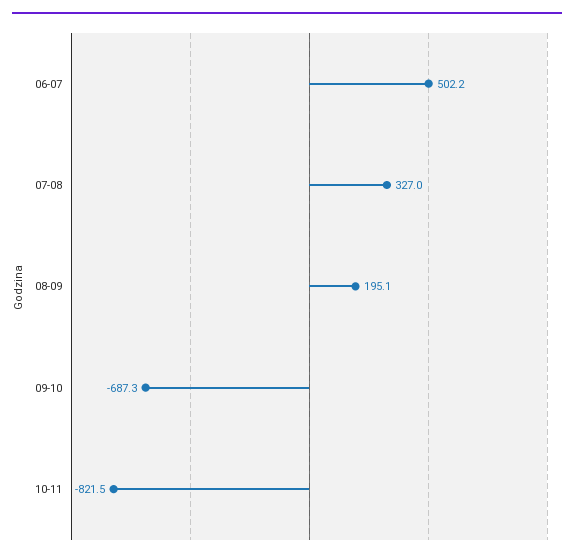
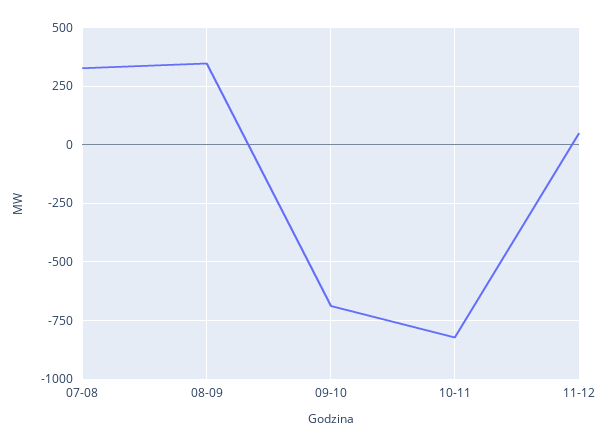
06-07: 502.2 -> none
08-09: 195.1 -> 350
11-12: none -> 50

